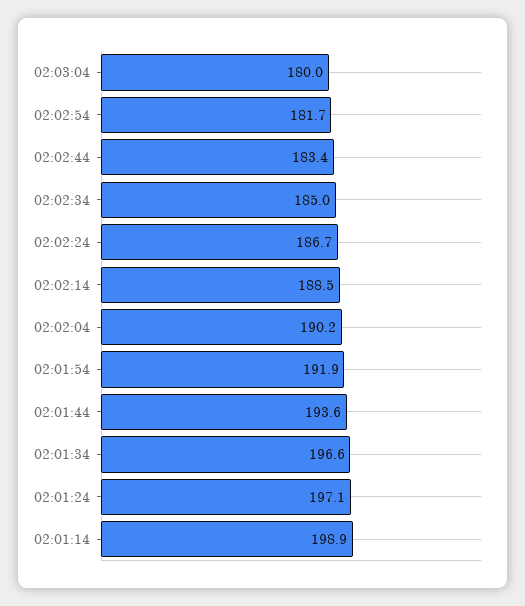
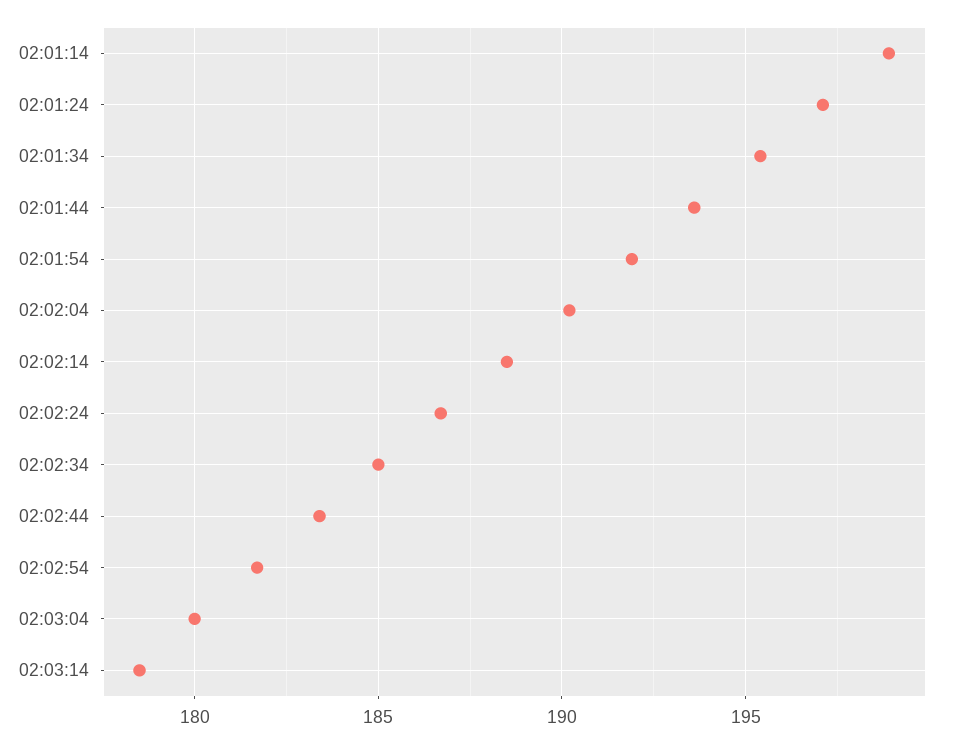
02:01:34: 196.6 -> 195.5
02:03:14: none -> 178.5

